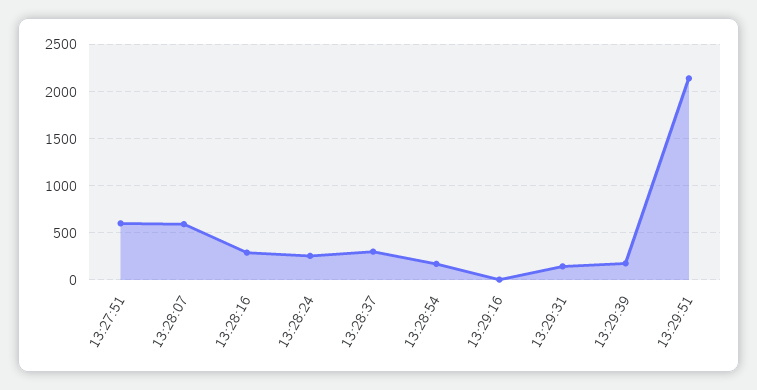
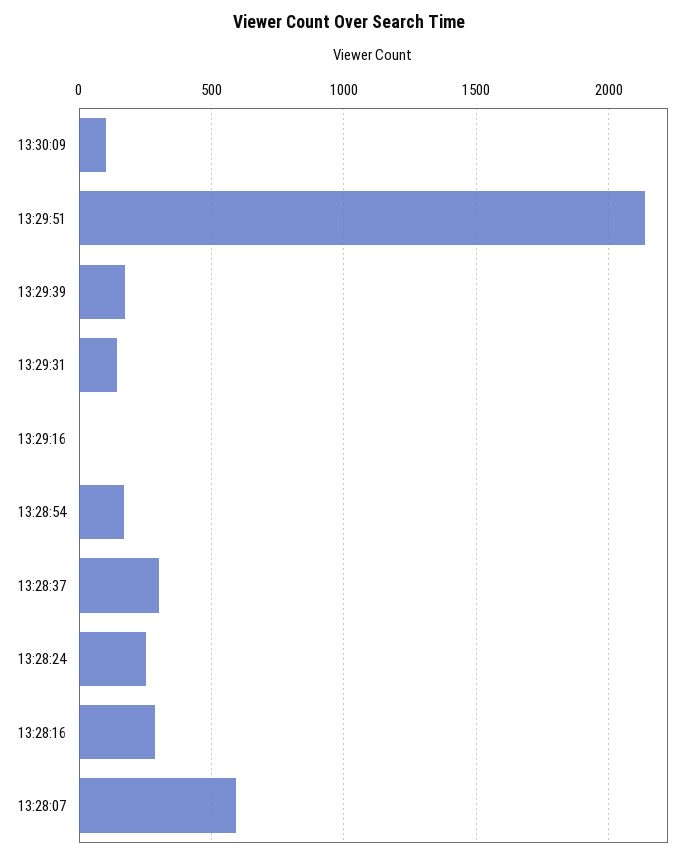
13:27:51: 600 -> none
13:30:09: none -> 100

